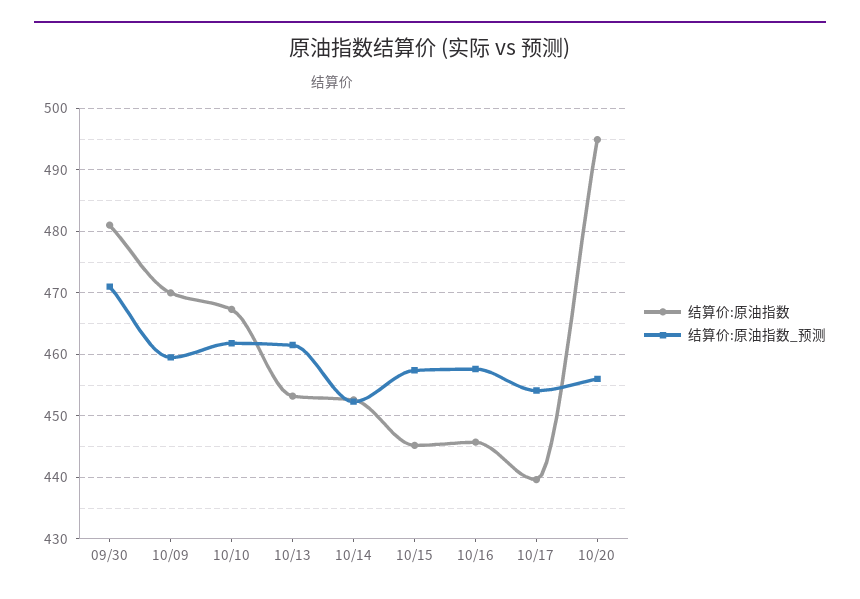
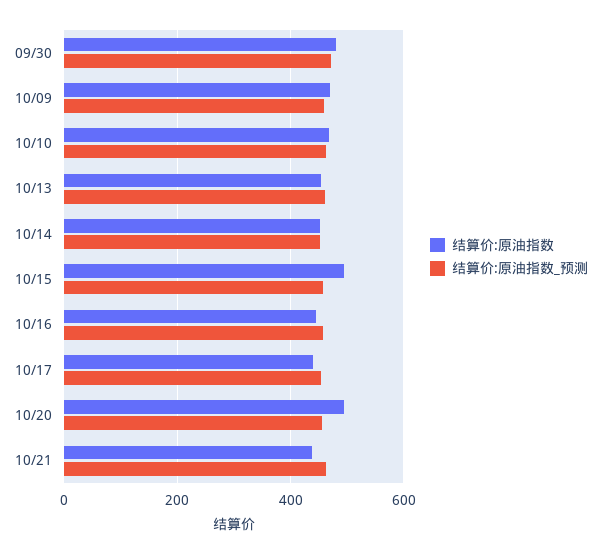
结算价:原油指数, 10/15: 445 -> 500
结算价:原油指数, 10/21: none -> 440
结算价:原油指数_预测, 10/21: none -> 460

